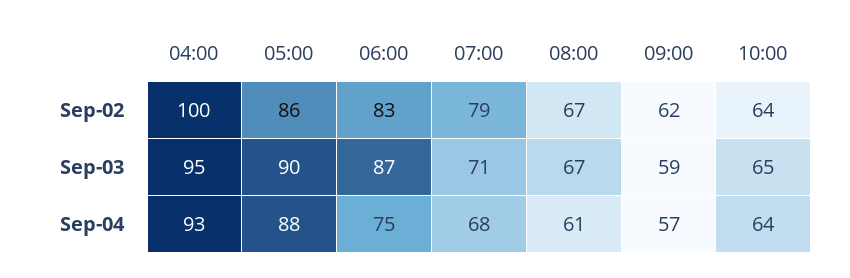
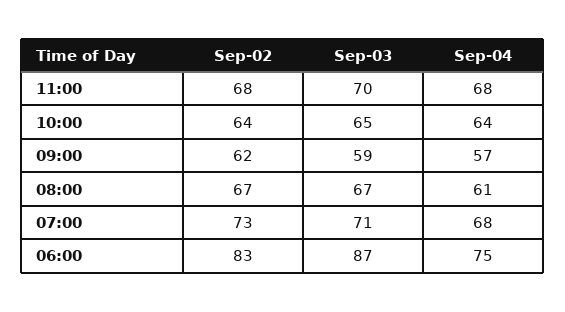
04:00, Sep-02: 100 -> none
05:00, Sep-02: 86 -> none
07:00, Sep-02: 79 -> 73
04:00, Sep-03: 95 -> none
05:00, Sep-03: 90 -> none
04:00, Sep-04: 93 -> none
05:00, Sep-04: 88 -> none
11:00, Sep-02: none -> 68
11:00, Sep-03: none -> 70
11:00, Sep-04: none -> 68

